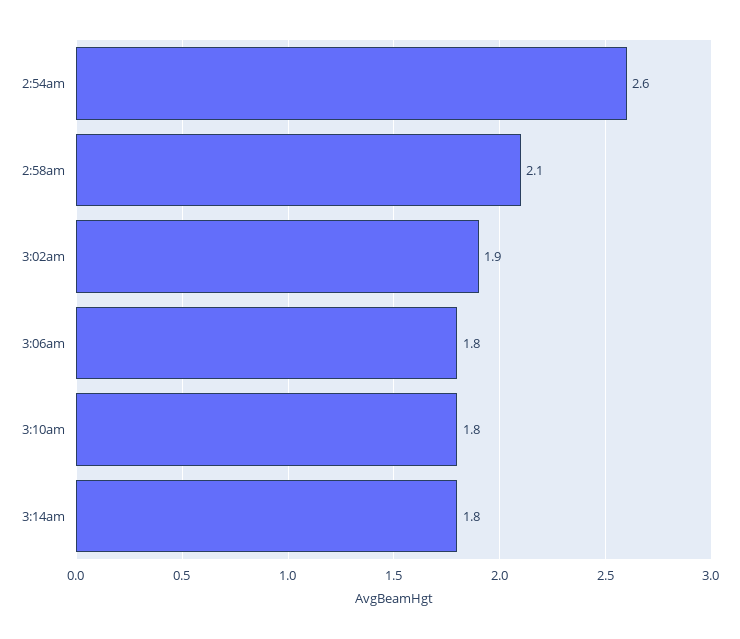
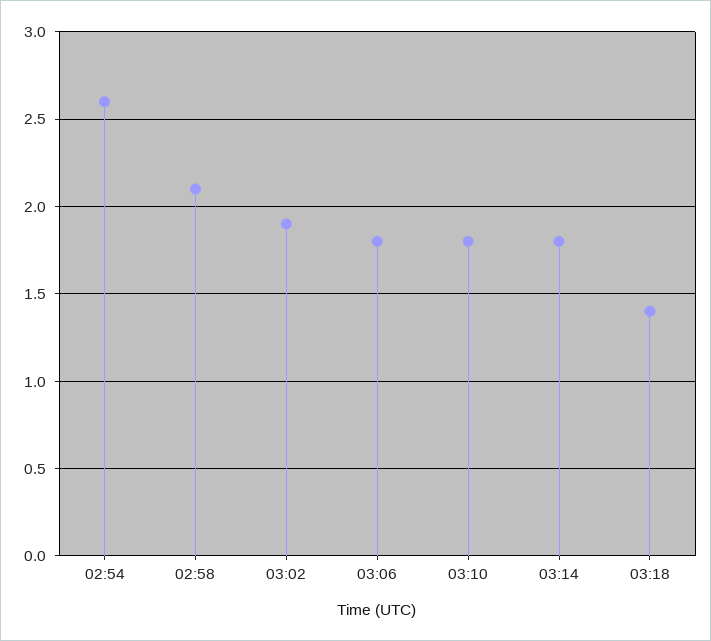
03:18: none -> 1.4

